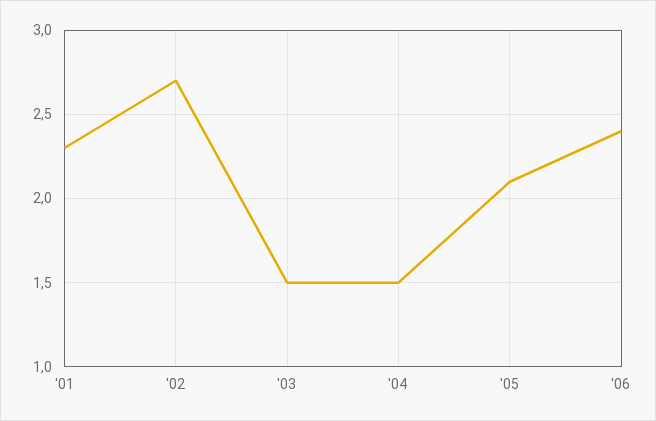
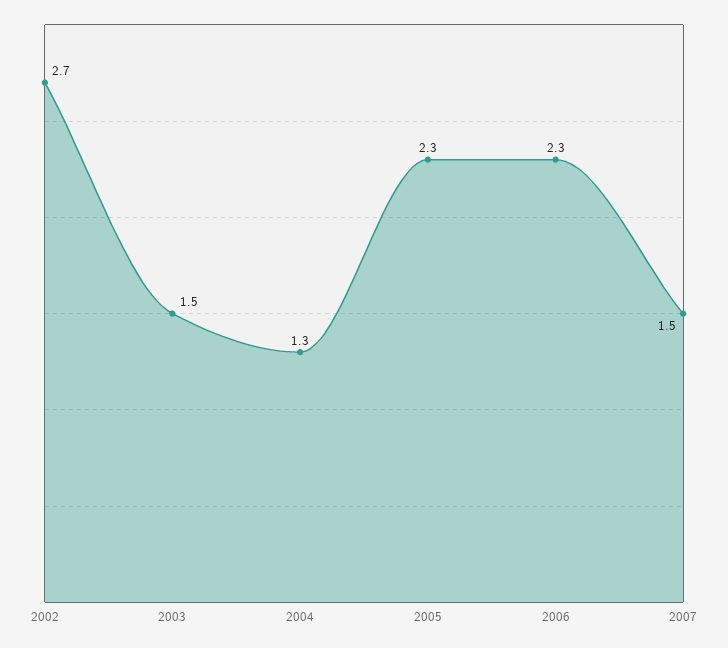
'01: 2.3 -> none
'04: 1.5 -> 1.3
'05: 2.1 -> 2.3
'06: 2.4 -> 2.3
2007: none -> 1.5

